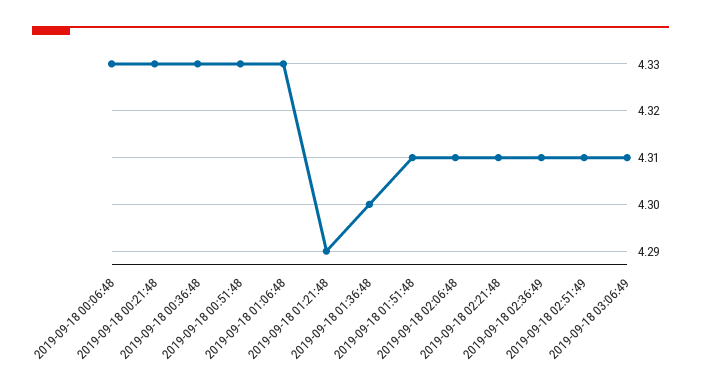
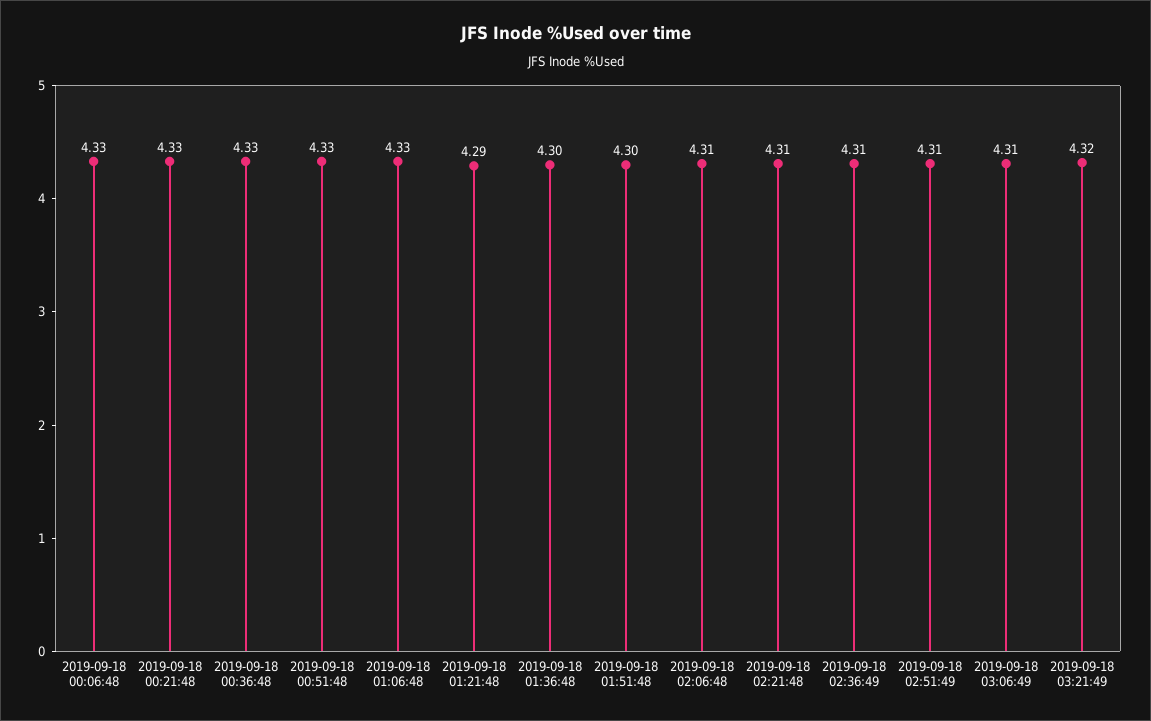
2019-09-18 01:51:48: 4.31 -> 4.3
2019-09-18 03:21:49: none -> 4.32

